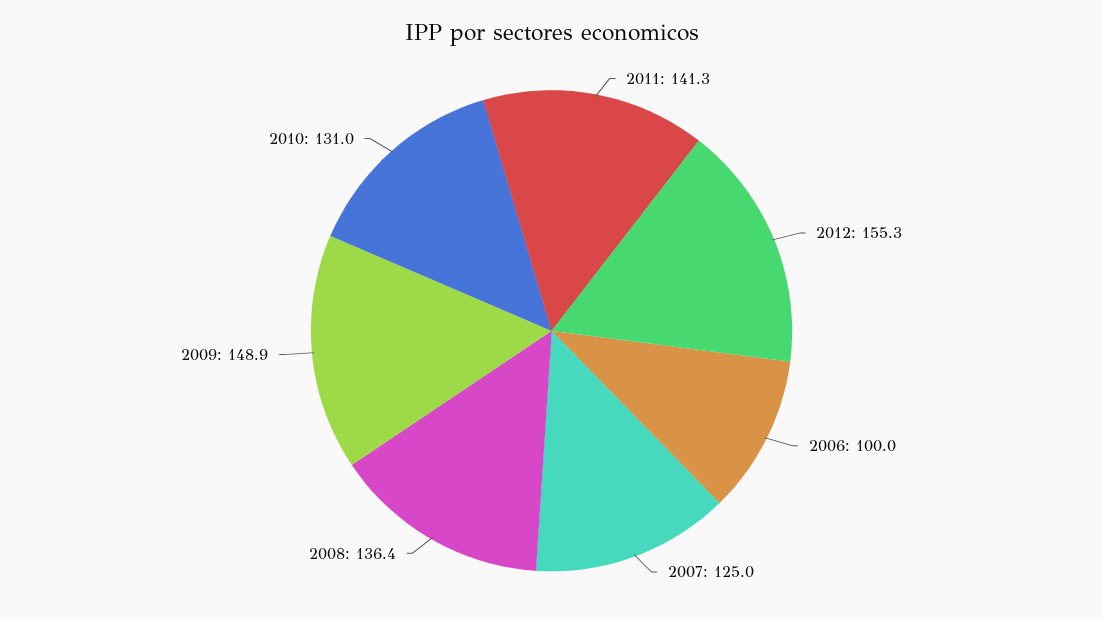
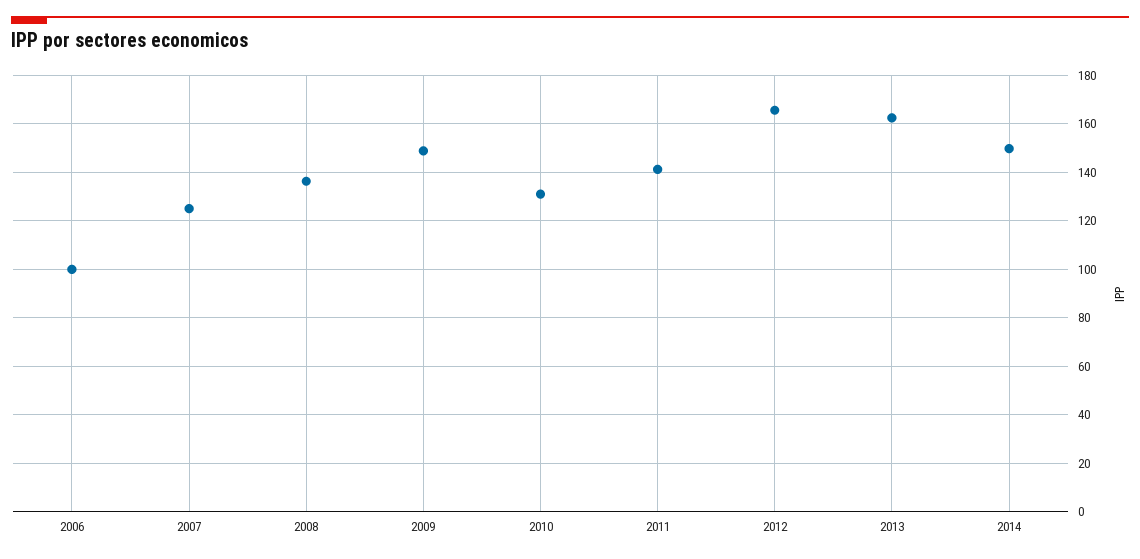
2012: 155.3 -> 165
2013: none -> 162.5
2014: none -> 150

